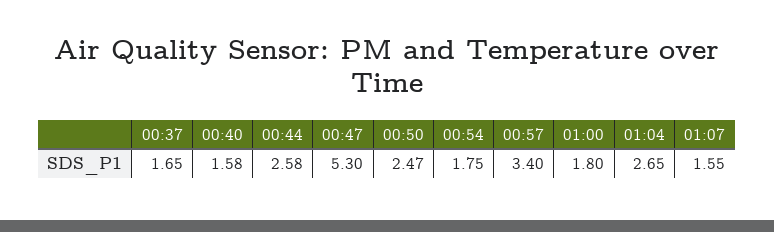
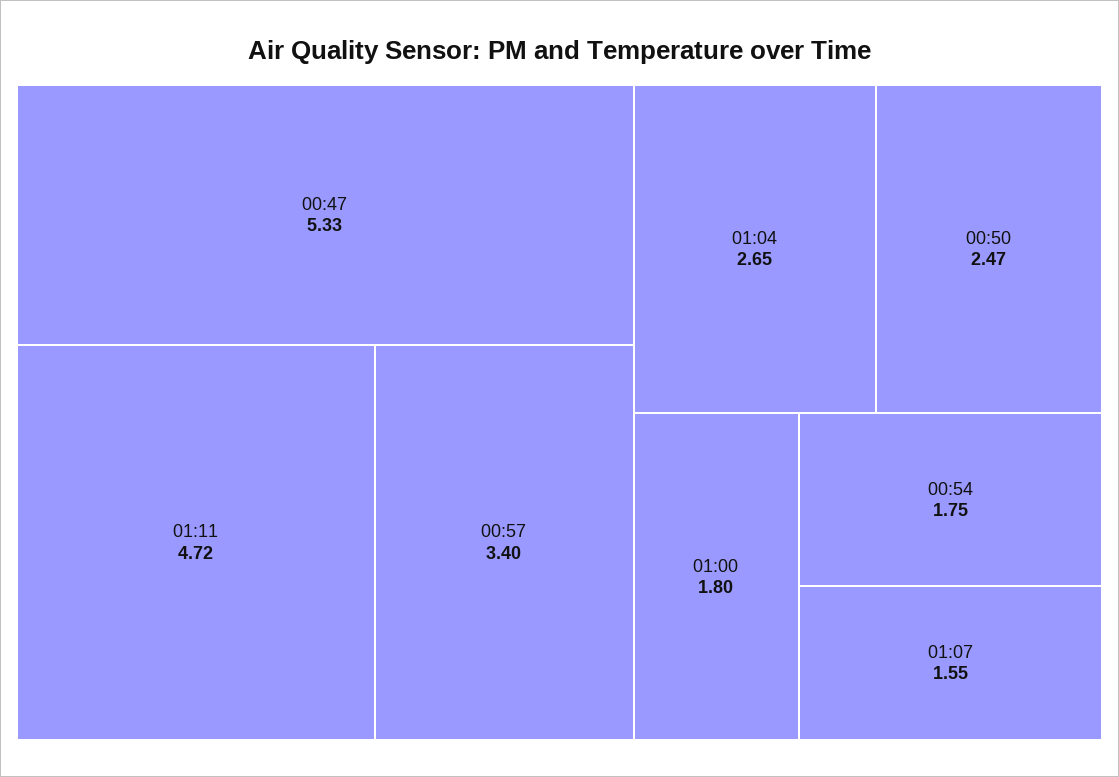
00:37: 1.65 -> none
00:40: 1.58 -> none
00:44: 2.58 -> none
00:47: 5.3 -> 5.33
01:11: none -> 4.72

